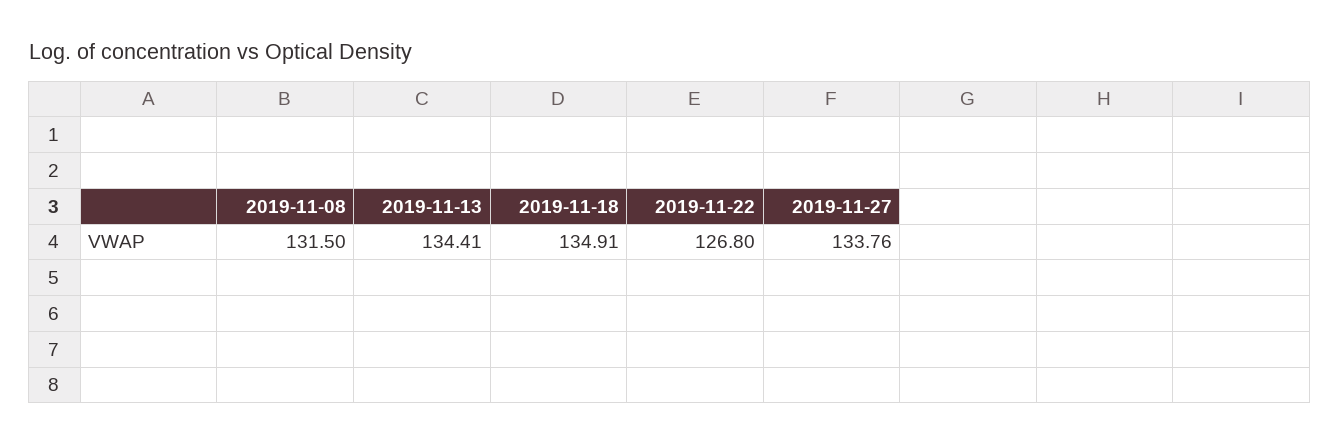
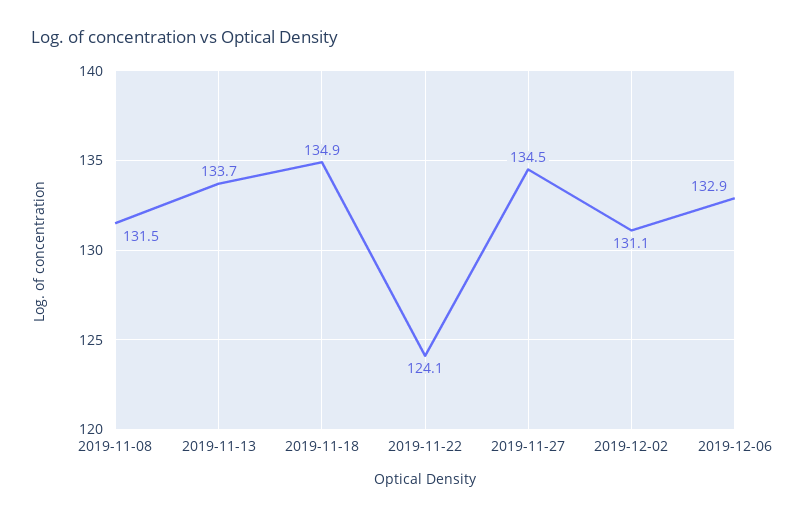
2019-11-13: 134.41 -> 133.7
2019-11-22: 126.8 -> 124.1
2019-11-27: 133.76 -> 134.5
2019-12-02: none -> 131.1
2019-12-06: none -> 132.9

